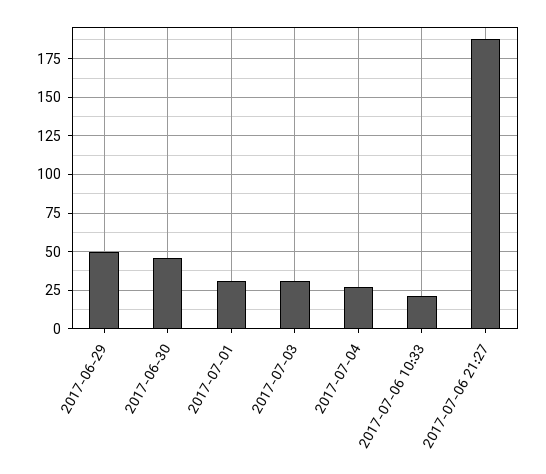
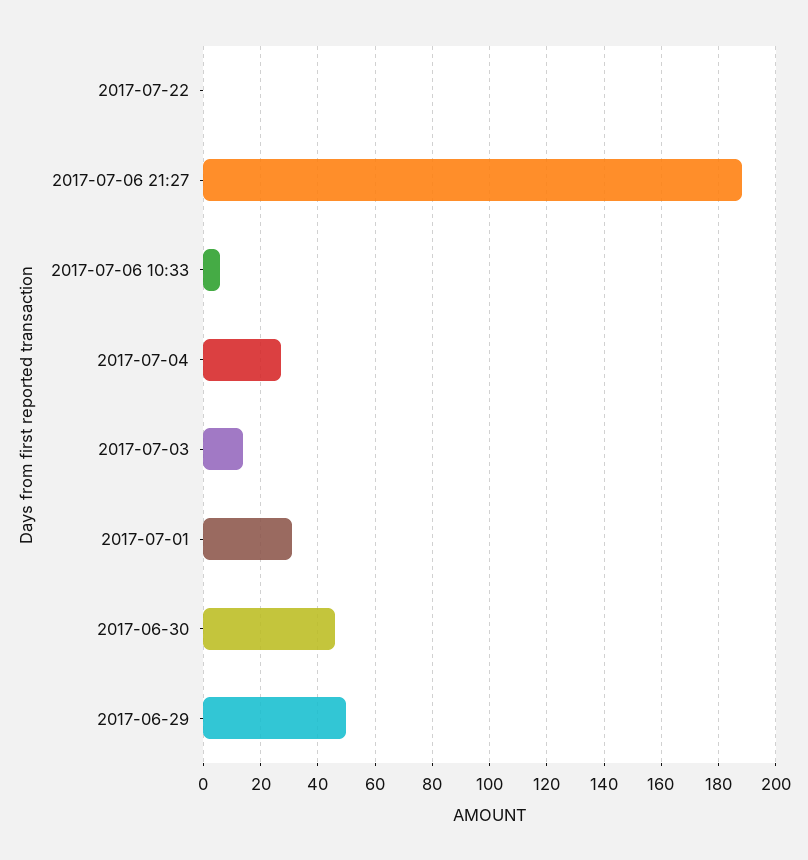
2017-07-03: 30 -> 15
2017-07-06 10:33: 20 -> 5
2017-07-22: none -> 0

